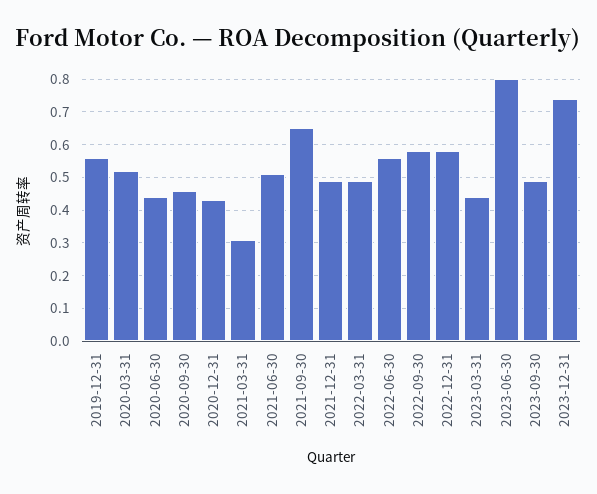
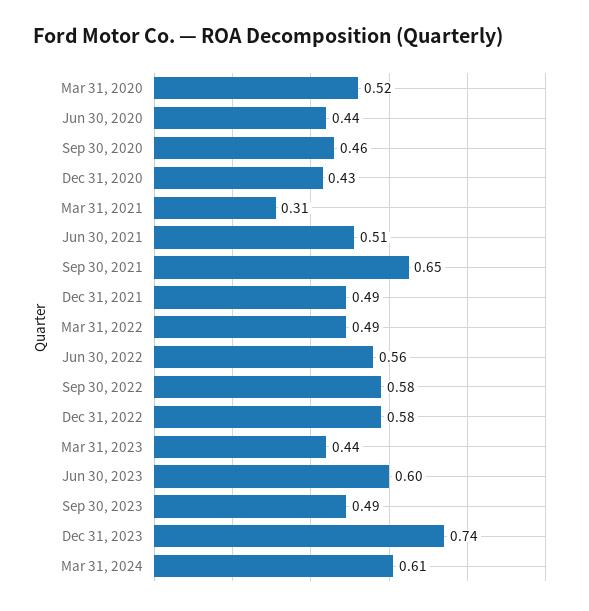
2019-12-31: 0.55 -> none
2023-06-30: 0.8 -> 0.6
Mar 31, 2024: none -> 0.61

